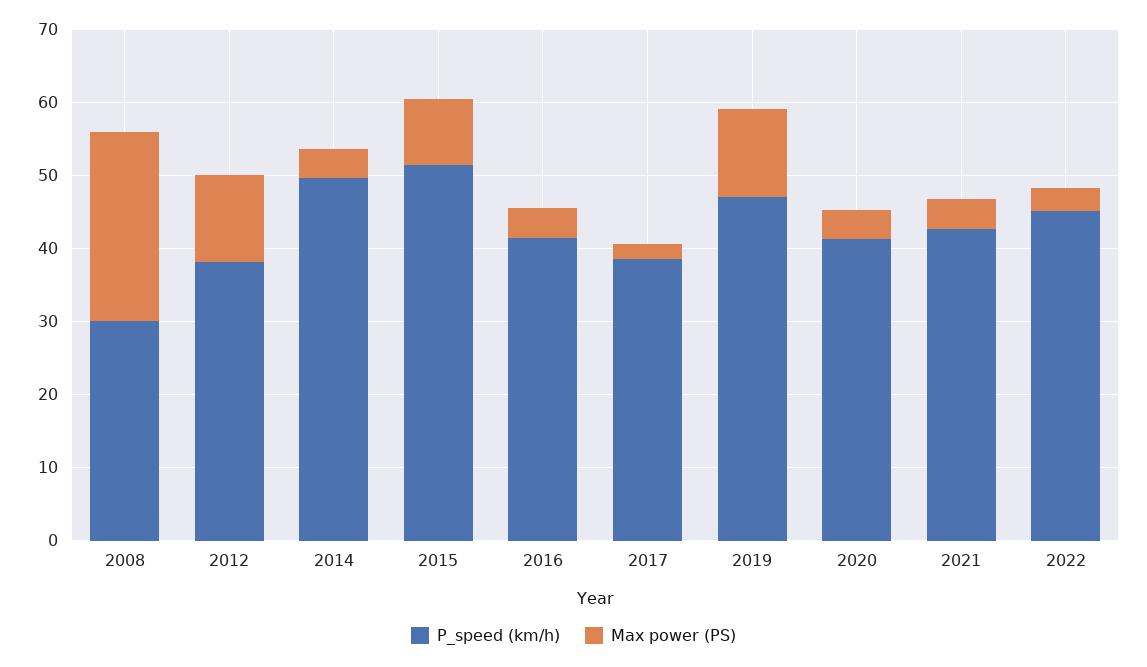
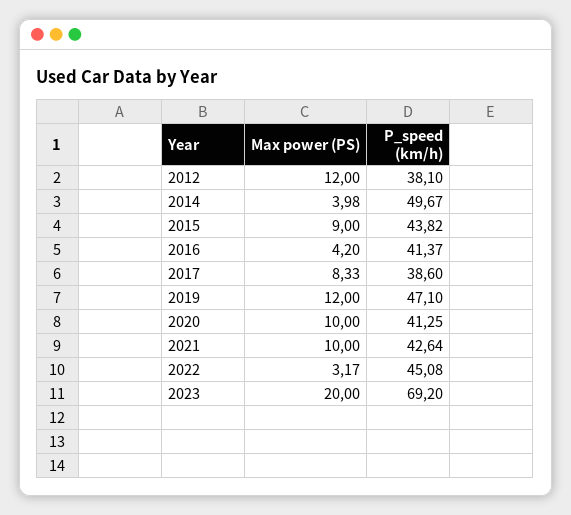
P_speed (km/h), 2008: 30 -> none
Max power (PS), 2008: 26 -> none
P_speed (km/h), 2015: 52 -> 43.82
Max power (PS), 2017: 2 -> 8.33
Max power (PS), 2020: 4 -> 10
Max power (PS), 2021: 4 -> 10
Max power (PS), 2023: none -> 20
P_speed (km/h), 2023: none -> 69.2

